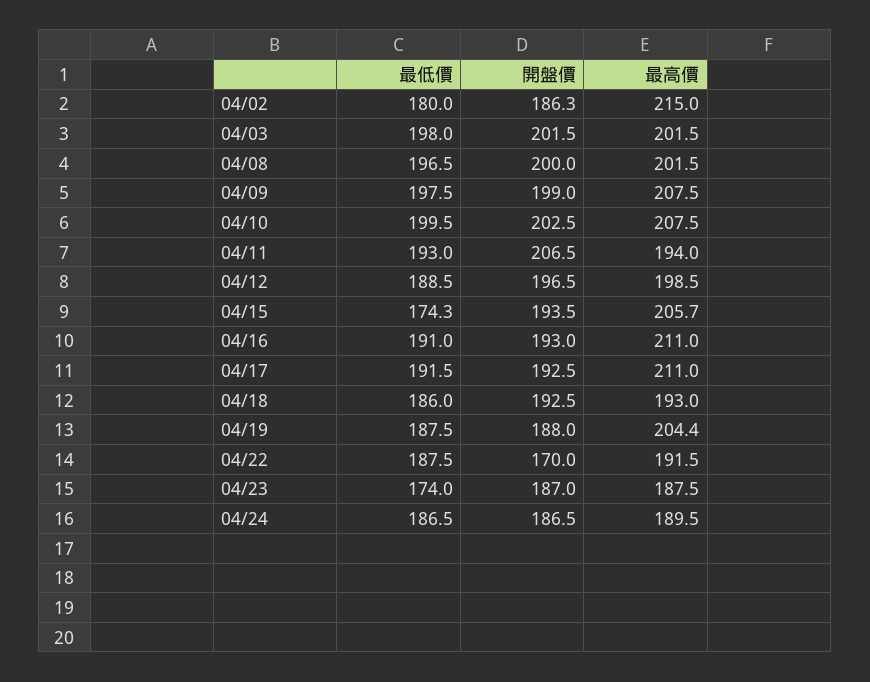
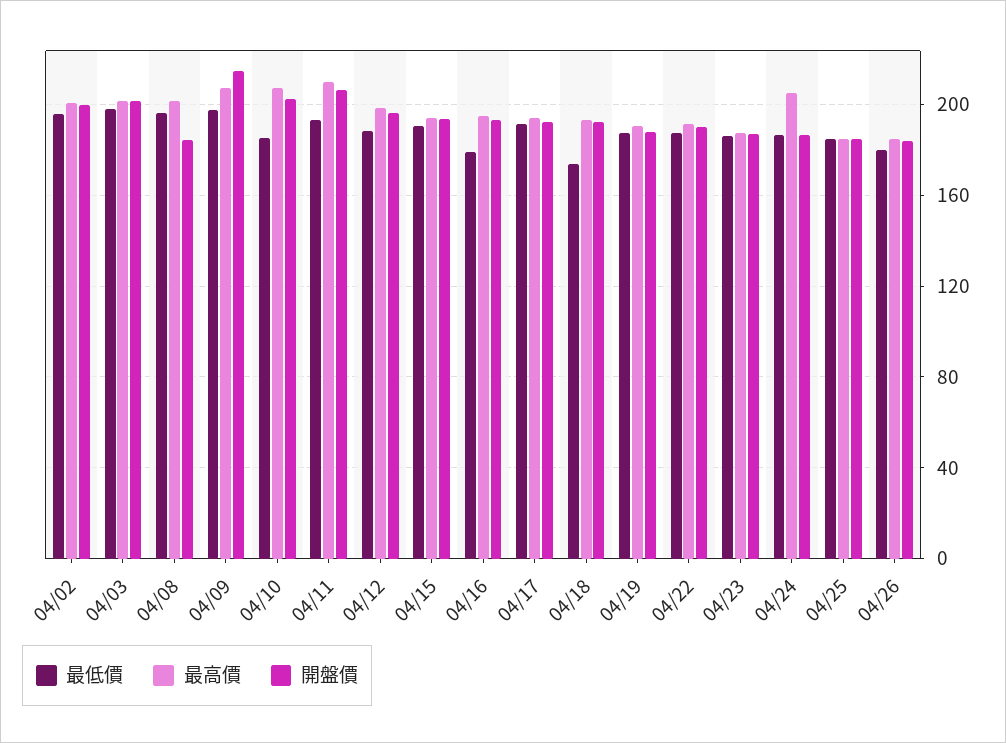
最低價, 04/02: 180 -> 195
開盤價, 04/02: 186.3 -> 200
最高價, 04/02: 215 -> 200
開盤價, 04/08: 200 -> 185
開盤價, 04/09: 199 -> 215
最低價, 04/10: 199.5 -> 185
最高價, 04/11: 194 -> 210
最低價, 04/15: 174.3 -> 190
最高價, 04/15: 205.7 -> 195
最低價, 04/16: 191 -> 180
最高價, 04/16: 211 -> 195
最高價, 04/17: 211 -> 195
最低價, 04/18: 186 -> 175
最高價, 04/19: 204.4 -> 190
開盤價, 04/22: 170 -> 190
最低價, 04/23: 174 -> 185
最高價, 04/24: 189.5 -> 205
最低價, 04/25: none -> 185
最高價, 04/25: none -> 185
開盤價, 04/25: none -> 185
最低價, 04/26: none -> 180
最高價, 04/26: none -> 185
開盤價, 04/26: none -> 185

